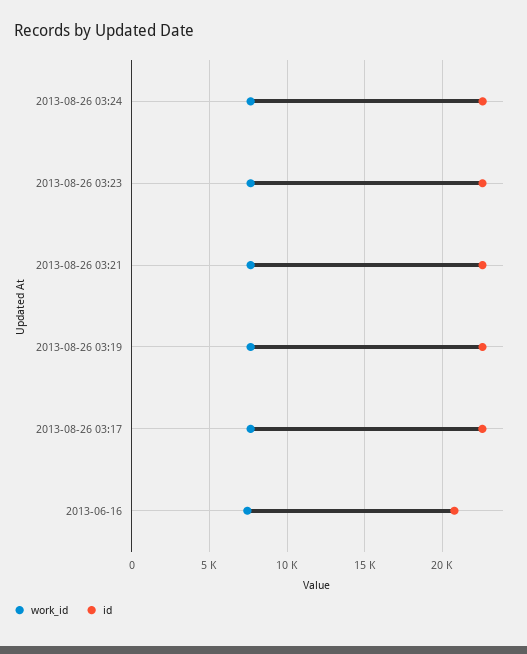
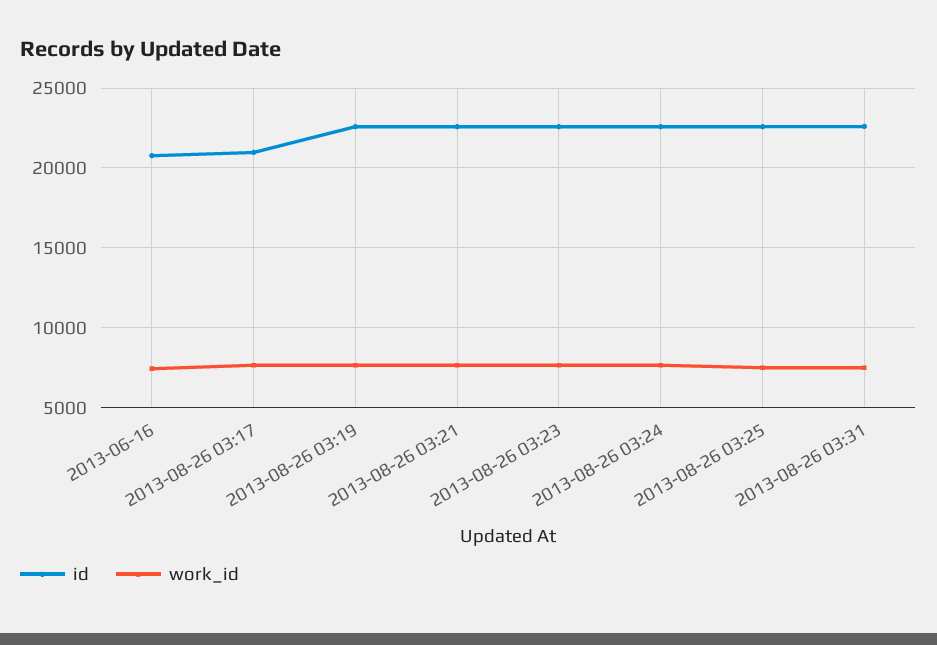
id, 2013-08-26 03:17: 22500 -> 21000
id, 2013-08-26 03:25: none -> 22500
work_id, 2013-08-26 03:25: none -> 7500
id, 2013-08-26 03:31: none -> 22500
work_id, 2013-08-26 03:31: none -> 7500

